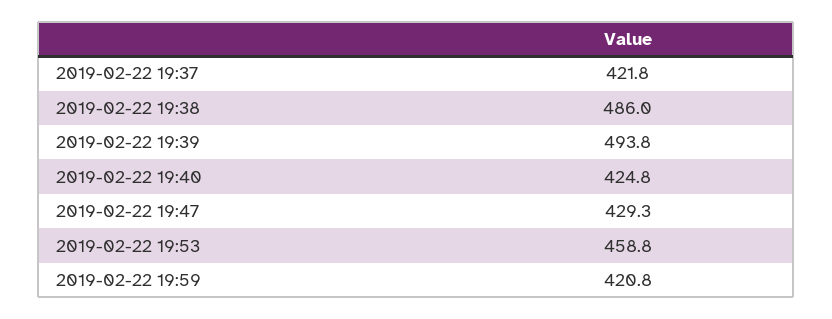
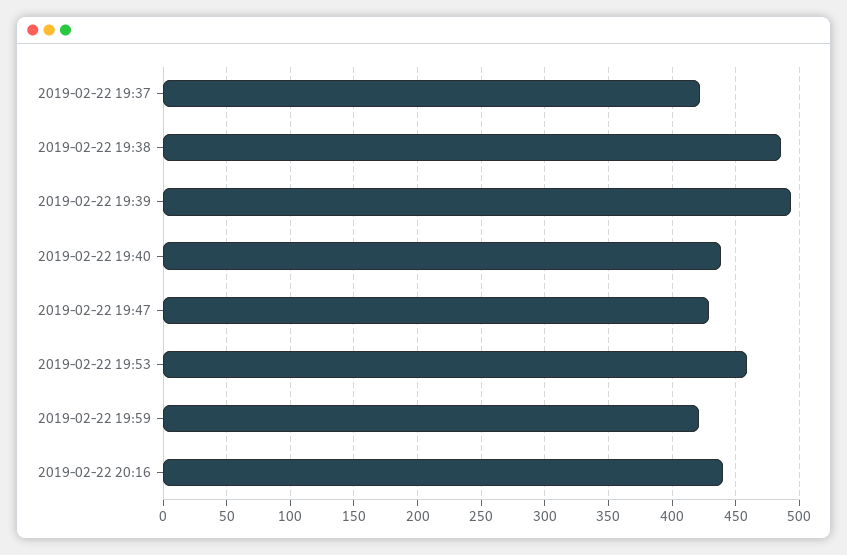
2019-02-22 19:40: 424.8 -> 440
2019-02-22 20:16: none -> 440

